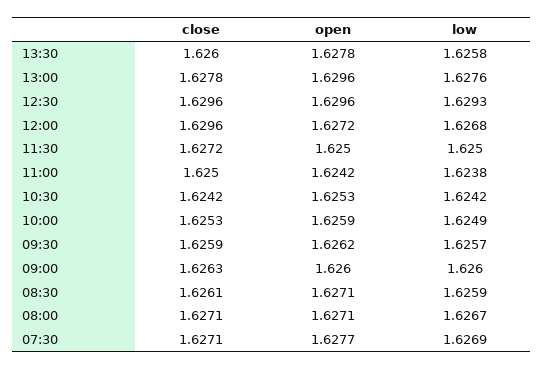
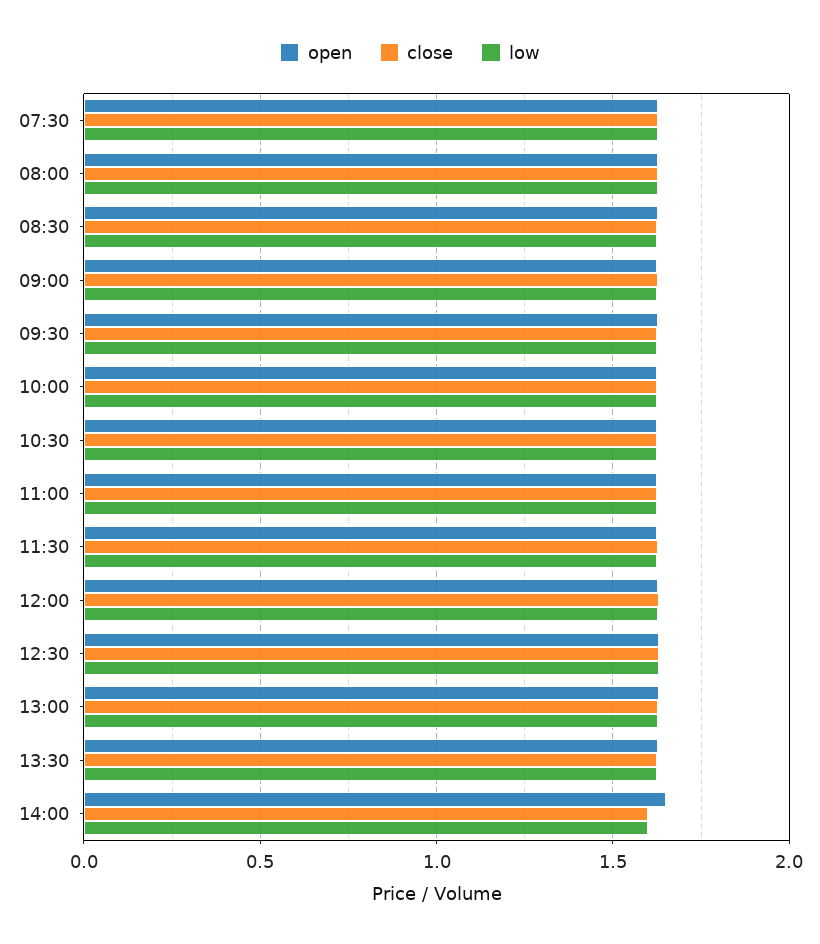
open, 14:00: none -> 1.65
close, 14:00: none -> 1.6
low, 14:00: none -> 1.6

